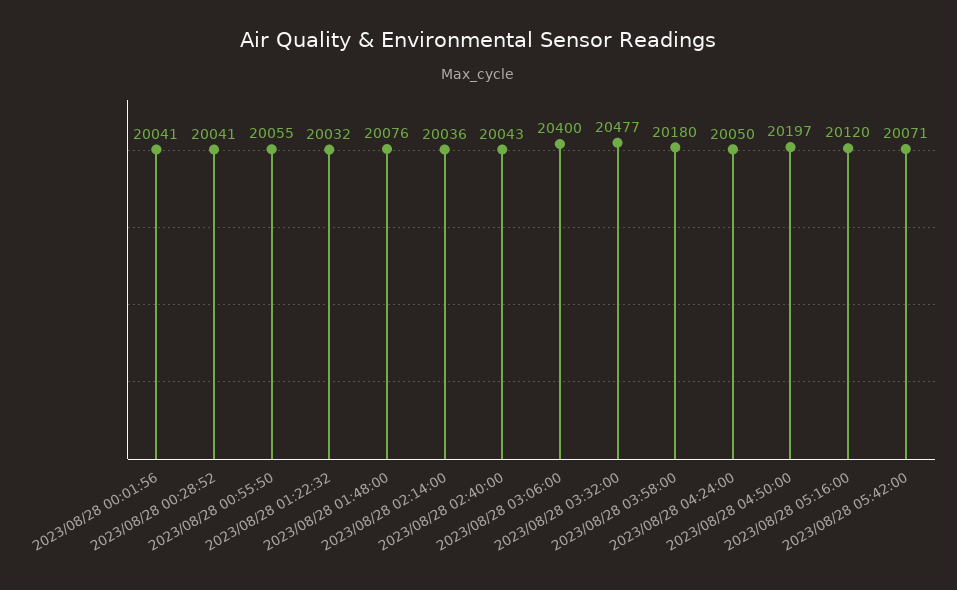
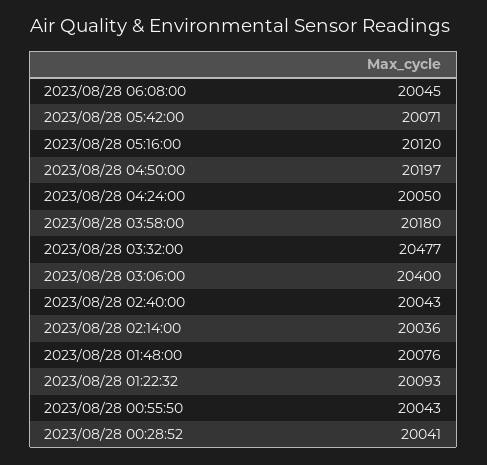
2023/08/28 00:01:56: 20041 -> none
2023/08/28 00:55:50: 20055 -> 20043
2023/08/28 01:22:32: 20032 -> 20093
2023/08/28 06:08:00: none -> 20045

